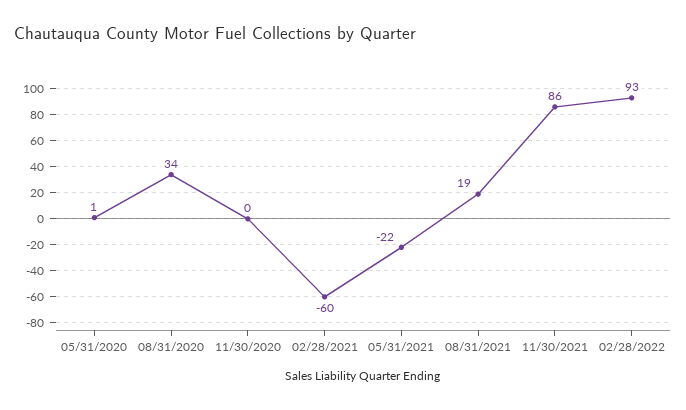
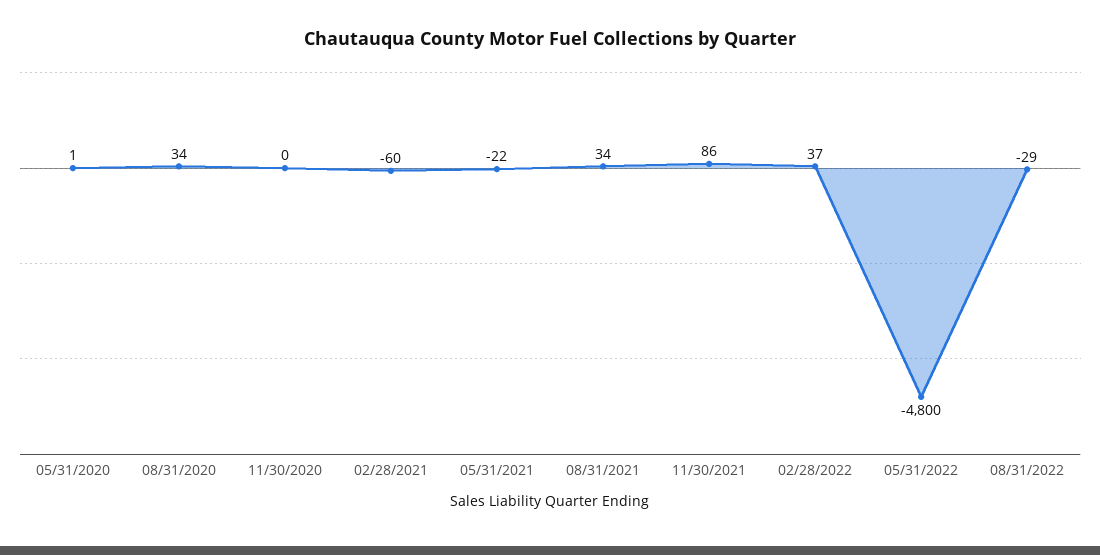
08/31/2021: 19 -> 34
02/28/2022: 93 -> 37
05/31/2022: none -> -4800
08/31/2022: none -> -29

